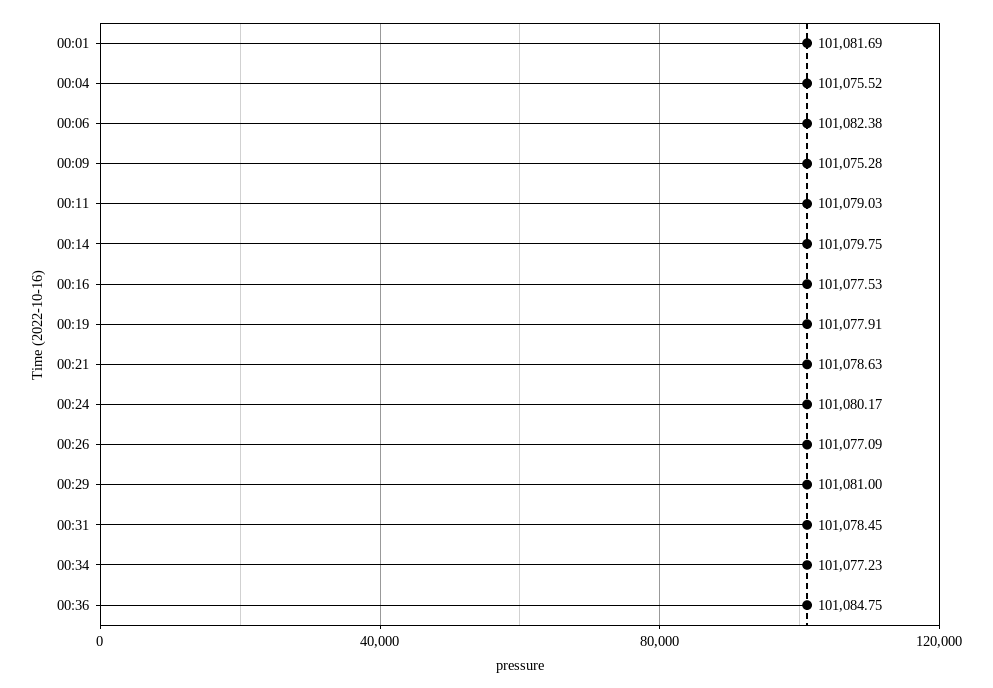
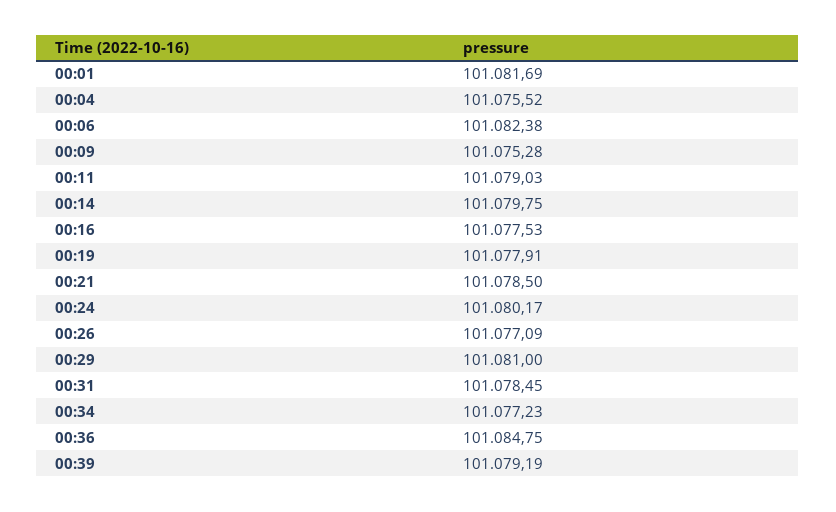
00:21: 101078.63 -> 101078.5
00:39: none -> 101079.19

